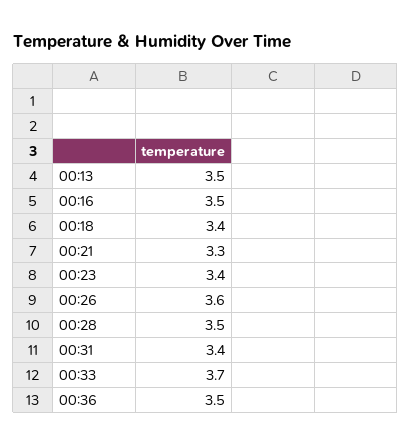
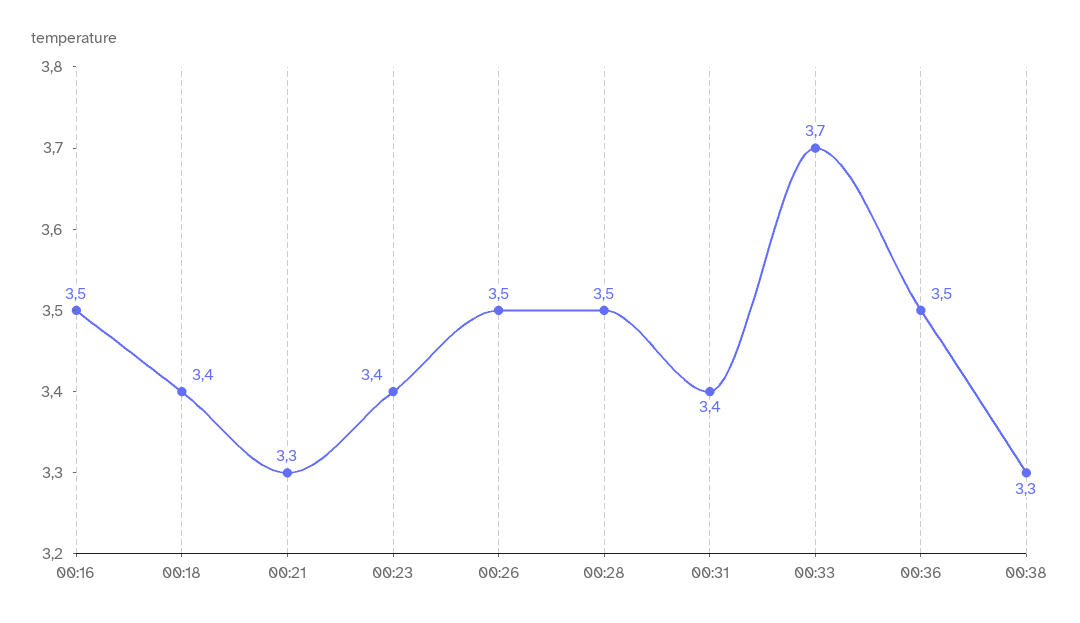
00:13: 3.5 -> none
00:26: 3.6 -> 3.5
00:38: none -> 3.3

